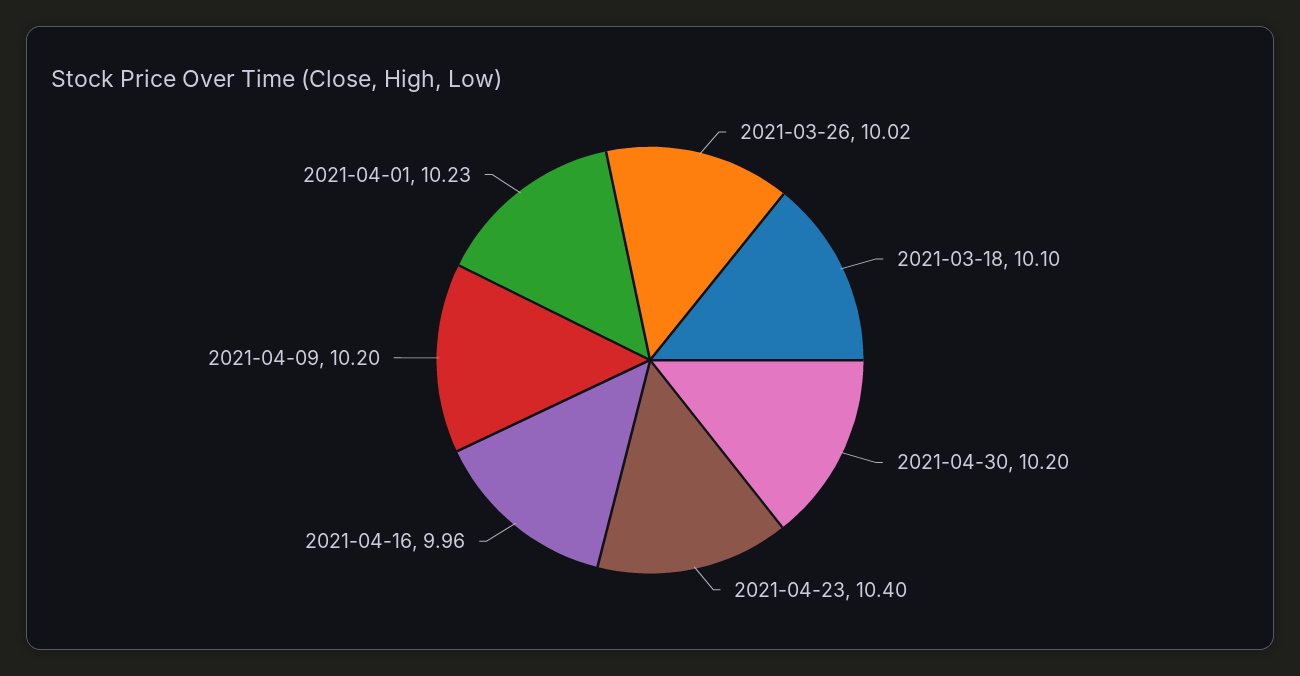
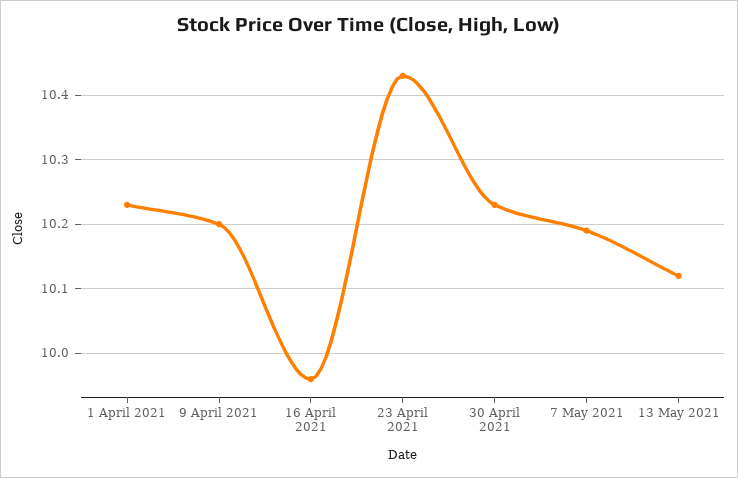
2021-03-26: 10.02 -> none
2021-03-18: 10.1 -> none
2021-04-30: 10.2 -> 10.23
2021-04-23: 10.4 -> 10.43
7 May 2021: none -> 10.19
13 May 2021: none -> 10.12

